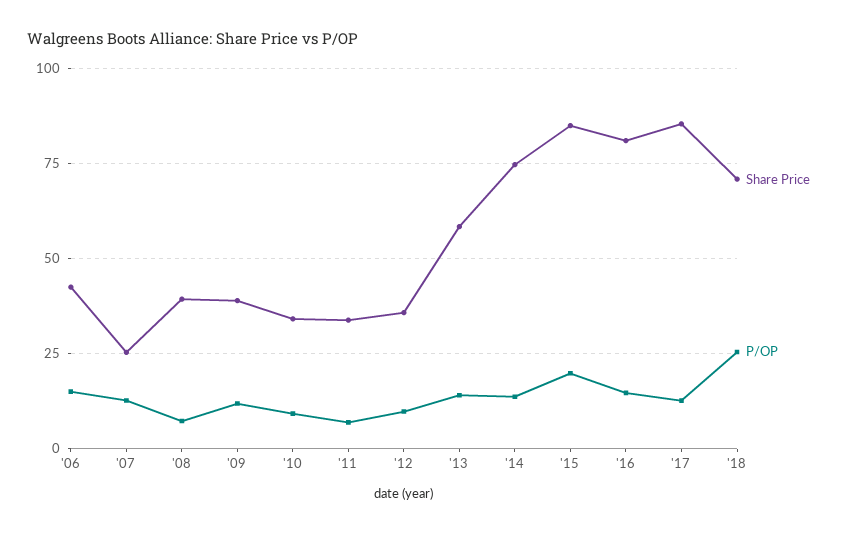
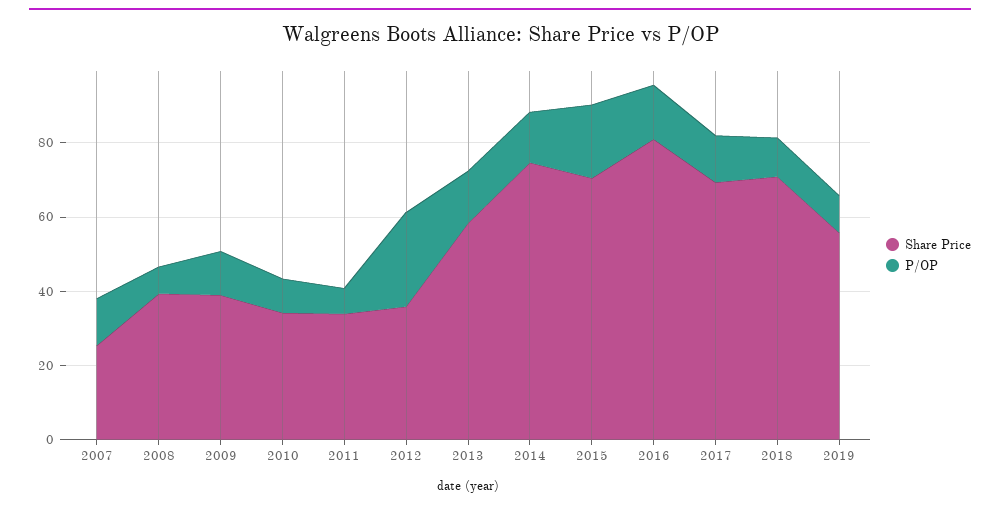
Share Price, '06: 42.5 -> none
P/OP, '06: 15 -> none
P/OP, '12: 10 -> 25
Share Price, '15: 85 -> 70
Share Price, '17: 85 -> 70
P/OP, '18: 25 -> 10
Share Price, 2019: none -> 55
P/OP, 2019: none -> 10

